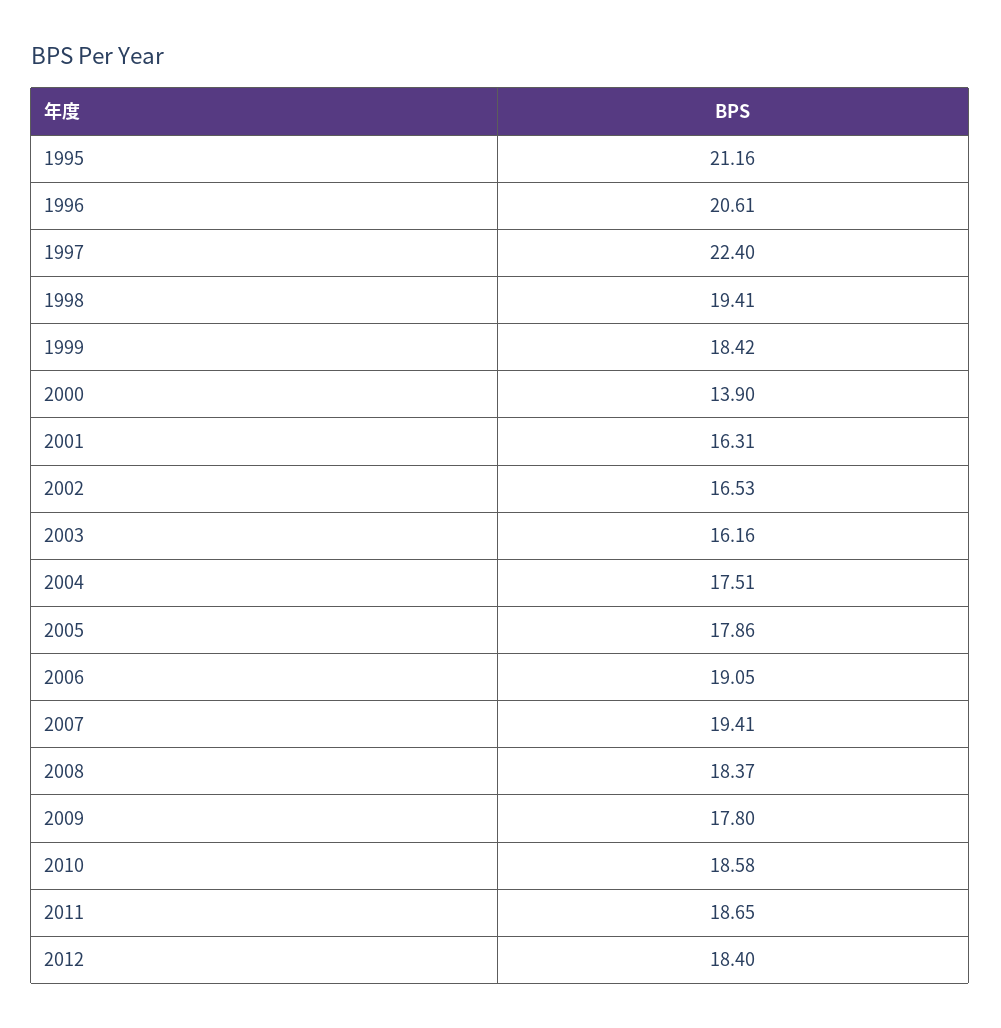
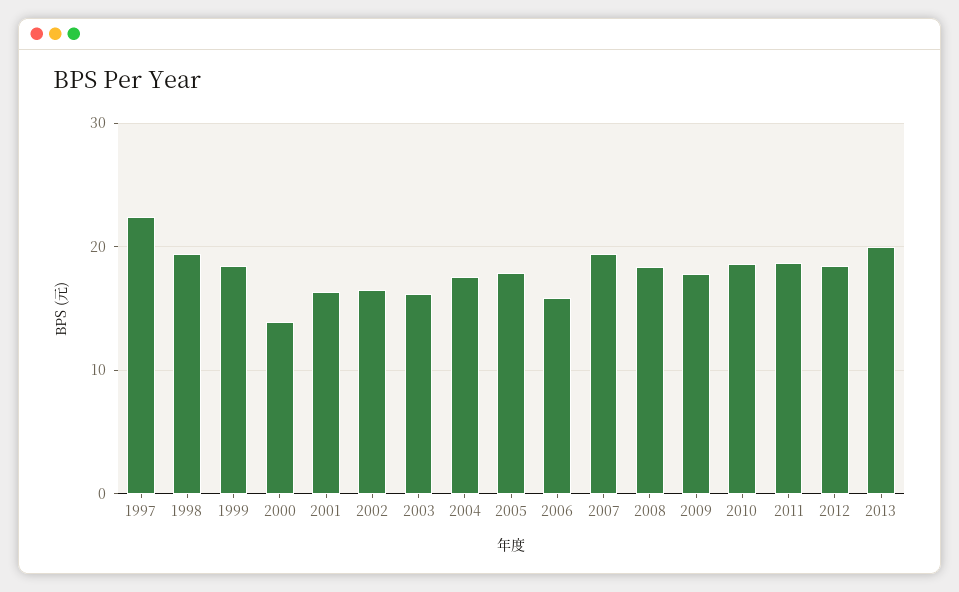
1995: 21.16 -> none
1996: 20.61 -> none
2006: 19.05 -> 16
2013: none -> 20

